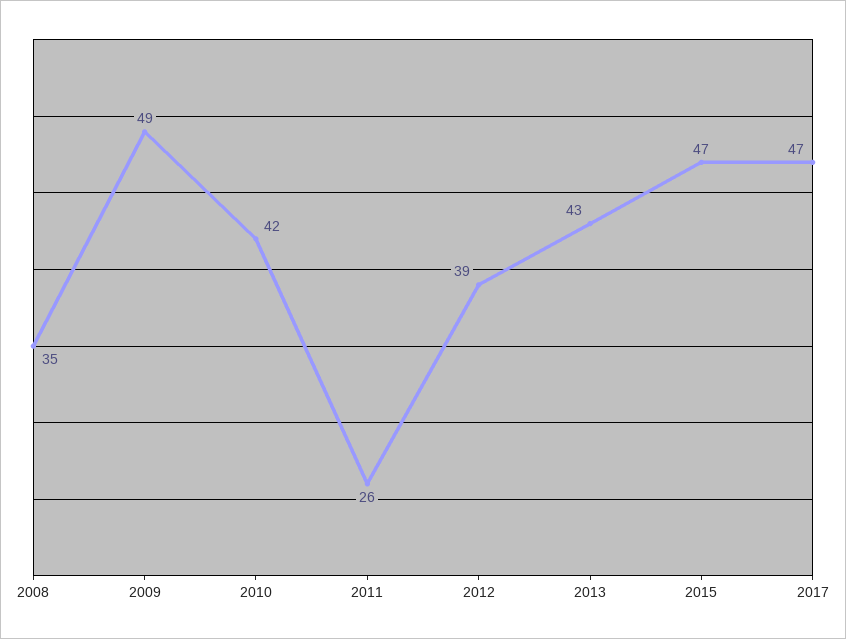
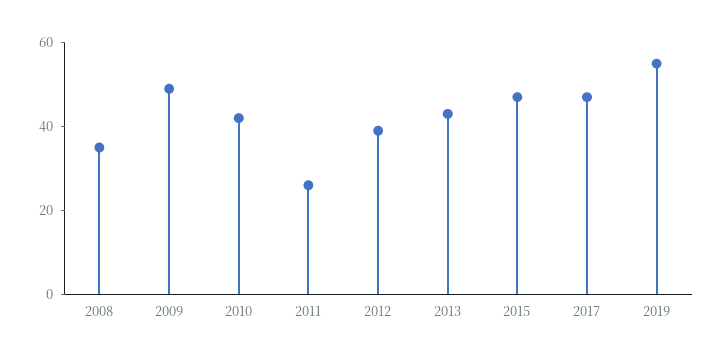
2019: none -> 55

